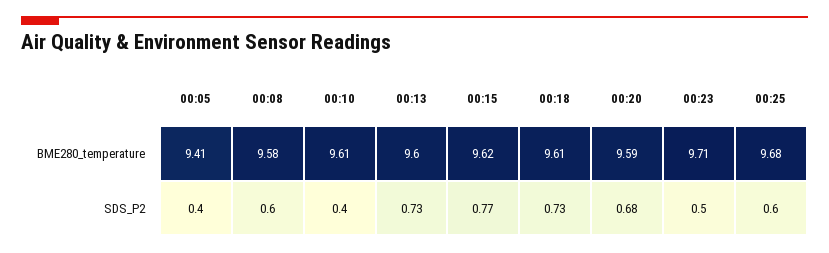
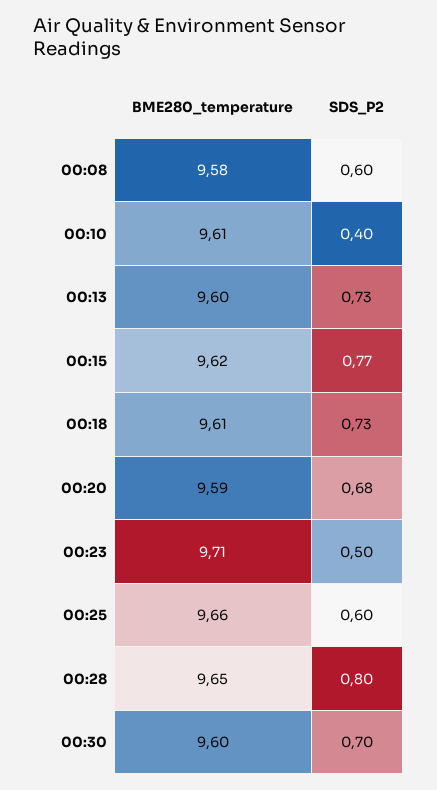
00:05, BME280_temperature: 9.41 -> none
00:25, BME280_temperature: 9.68 -> 9.66
00:05, SDS_P2: 0.4 -> none
00:28, BME280_temperature: none -> 9.65
00:28, SDS_P2: none -> 0.8
00:30, BME280_temperature: none -> 9.6
00:30, SDS_P2: none -> 0.7

